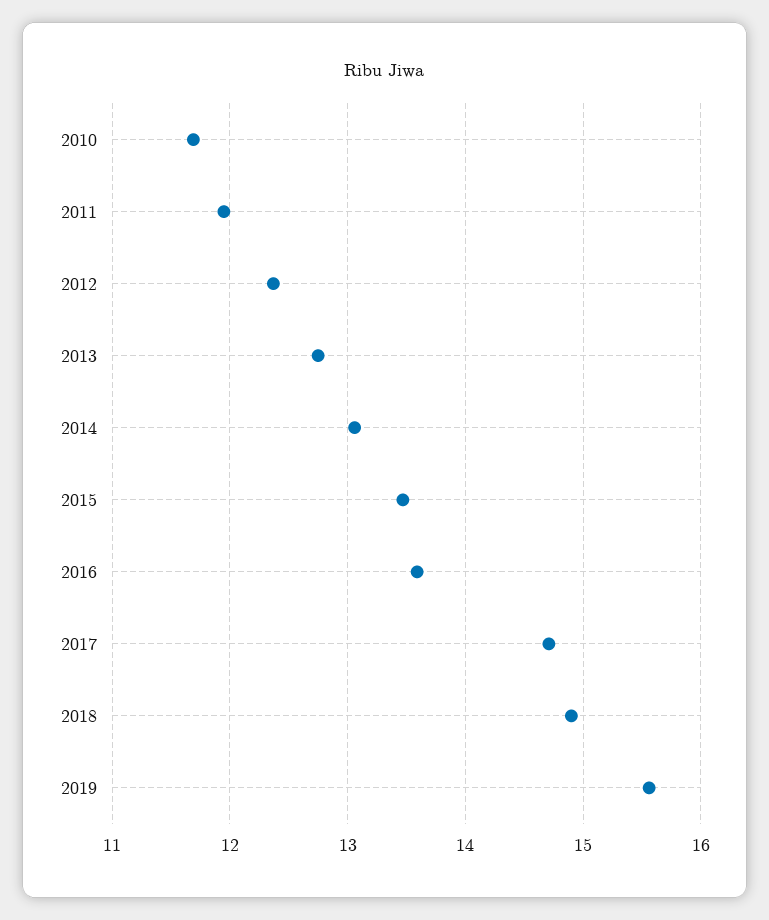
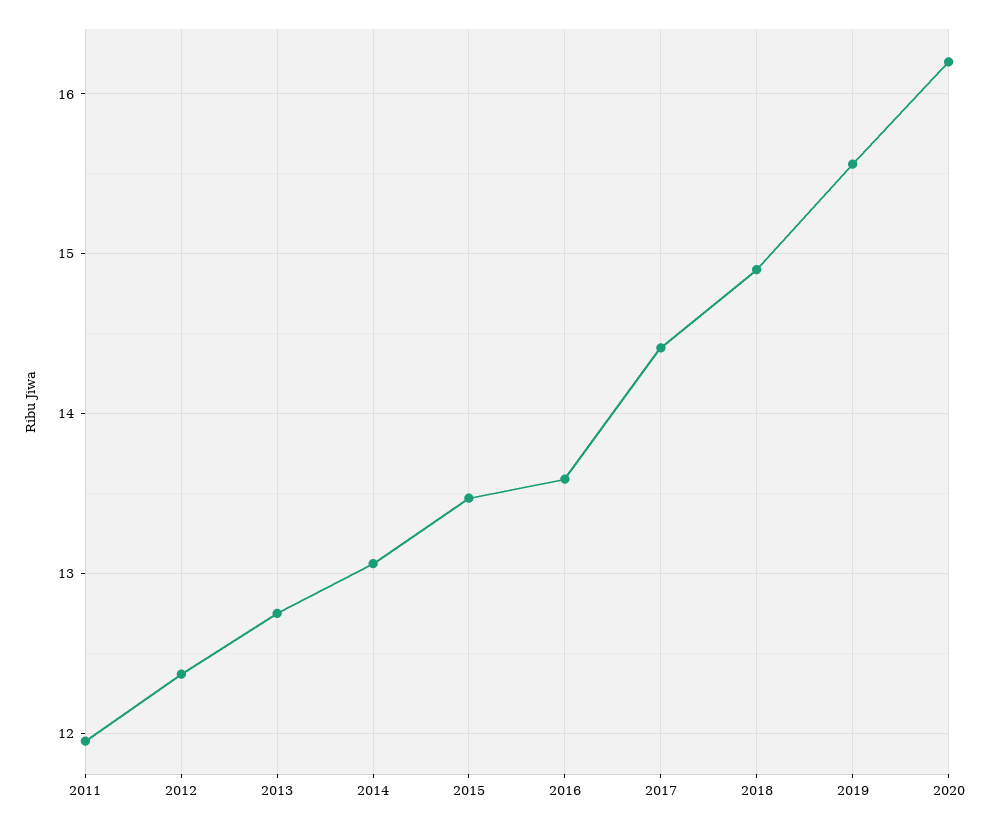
2010: 11.7 -> none
2017: 14.7 -> 14.4
2020: none -> 16.2

